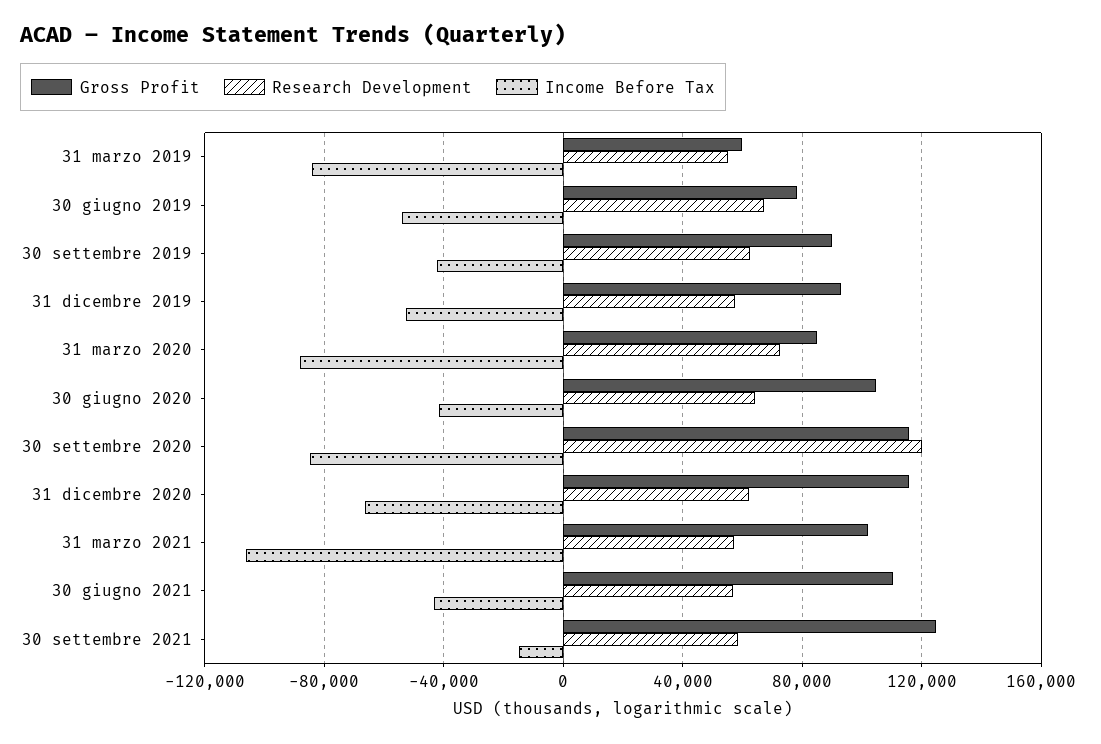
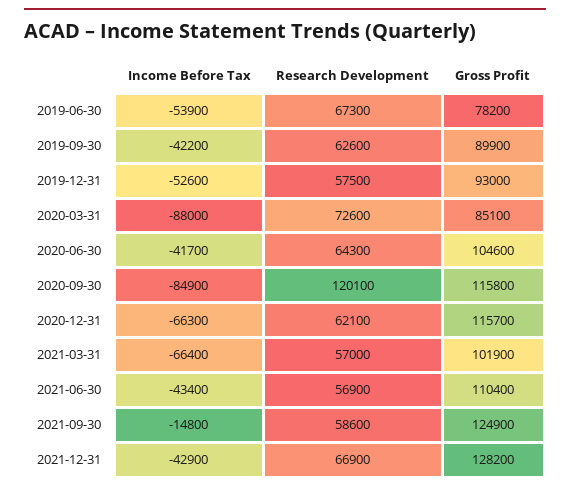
Gross Profit, 31 marzo 2019: 60000 -> none
Research Development, 31 marzo 2019: 55000 -> none
Income Before Tax, 31 marzo 2019: -85000 -> none
Income Before Tax, 31 marzo 2021: -105000 -> -66400
Income Before Tax, 2021-12-31: none -> -42900
Research Development, 2021-12-31: none -> 66900
Gross Profit, 2021-12-31: none -> 128200

